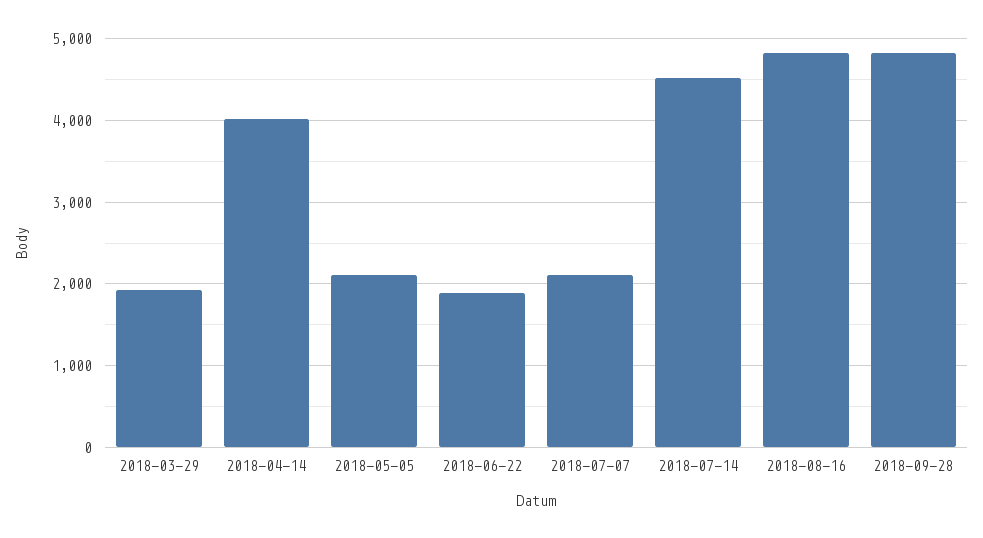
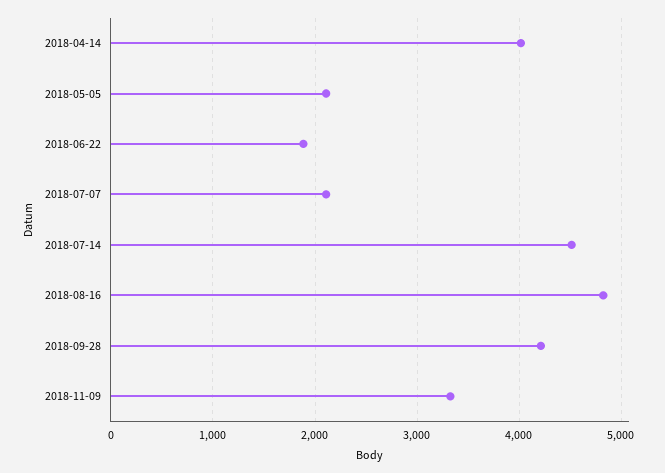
2018-03-29: 1900 -> none
2018-09-28: 4800 -> 4200
2018-11-09: none -> 3300

